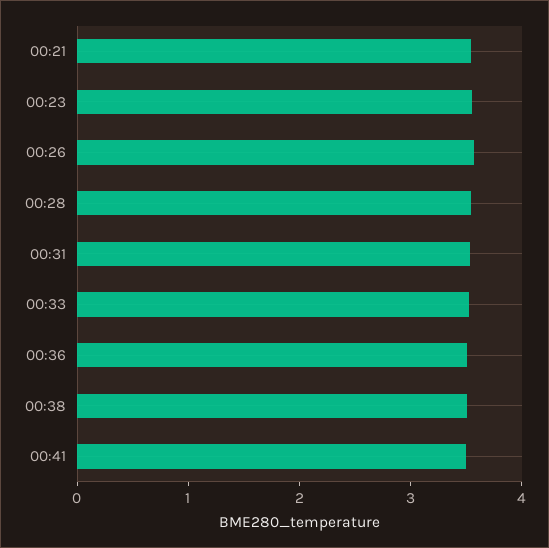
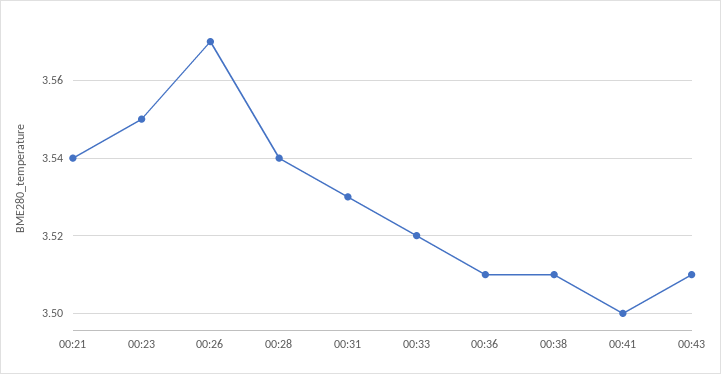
00:43: none -> 3.51

